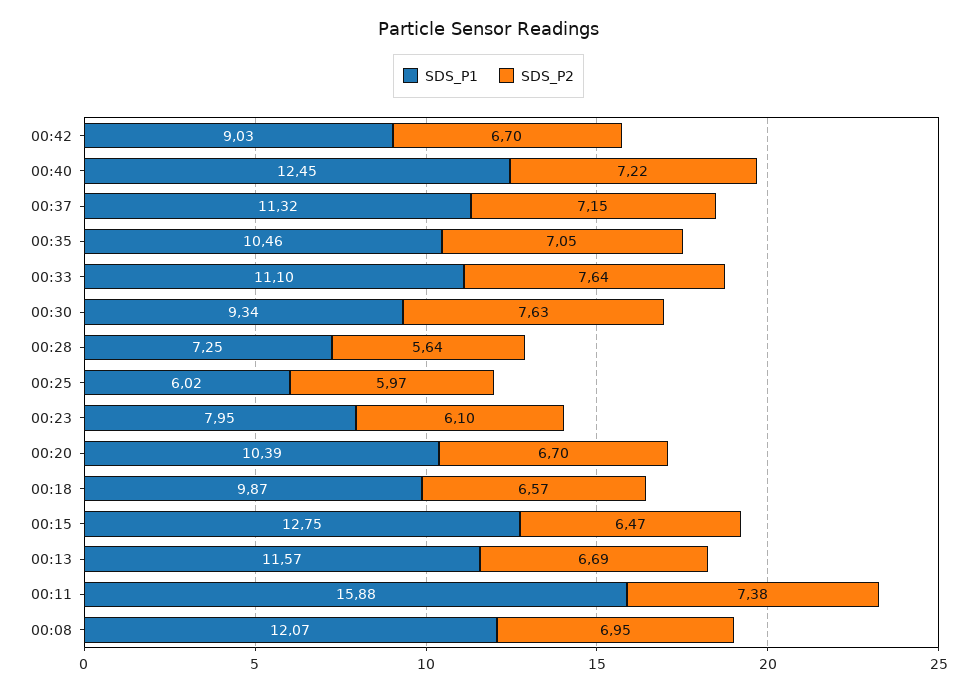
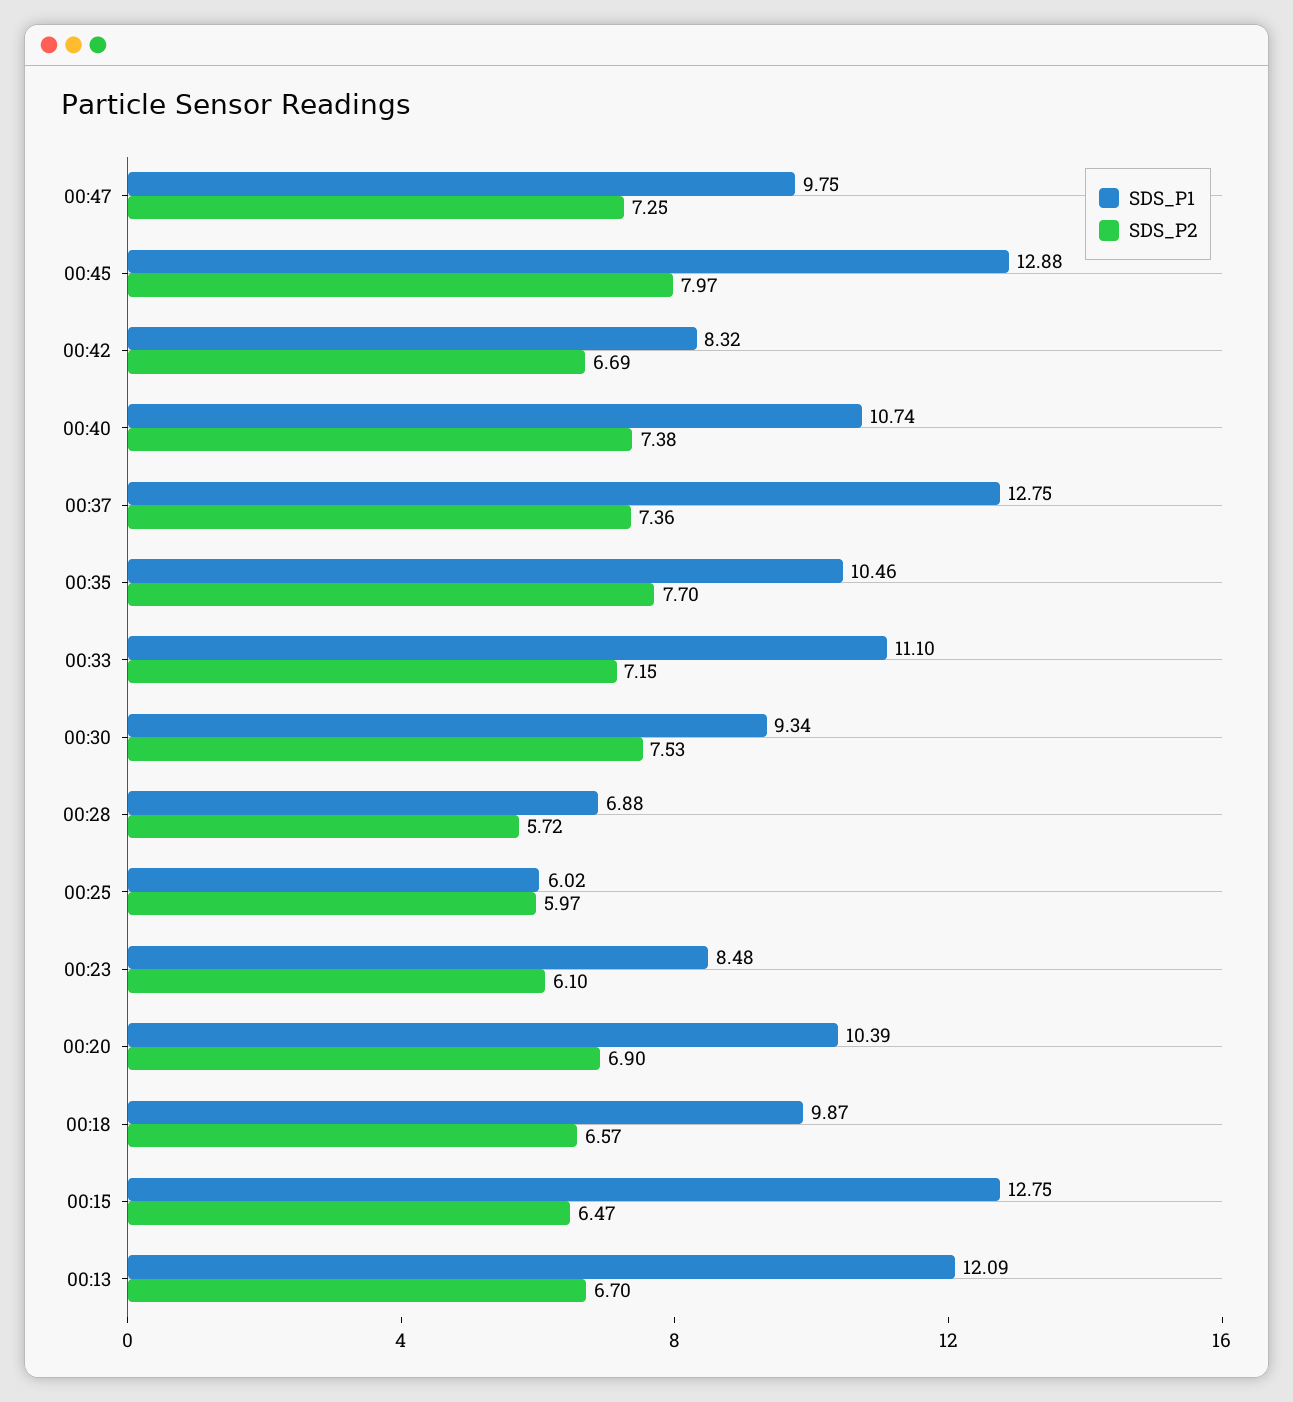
SDS_P1, 00:42: 9.03 -> 8.32
SDS_P2, 00:42: 6.7 -> 6.69
SDS_P1, 00:40: 12.45 -> 10.74
SDS_P2, 00:40: 7.22 -> 7.38
SDS_P1, 00:37: 11.32 -> 12.75
SDS_P2, 00:37: 7.15 -> 7.36
SDS_P2, 00:35: 7.05 -> 7.7
SDS_P2, 00:33: 7.64 -> 7.15
SDS_P2, 00:30: 7.63 -> 7.53
SDS_P1, 00:28: 7.25 -> 6.88
SDS_P2, 00:28: 5.64 -> 5.72
SDS_P1, 00:23: 7.95 -> 8.48
SDS_P2, 00:20: 6.7 -> 6.9
SDS_P1, 00:13: 11.57 -> 12.09
SDS_P2, 00:13: 6.69 -> 6.7
SDS_P1, 00:11: 15.88 -> none
SDS_P2, 00:11: 7.38 -> none
SDS_P1, 00:08: 12.07 -> none
SDS_P2, 00:08: 6.95 -> none
SDS_P1, 00:47: none -> 9.75
SDS_P2, 00:47: none -> 7.25
SDS_P1, 00:45: none -> 12.88
SDS_P2, 00:45: none -> 7.97

